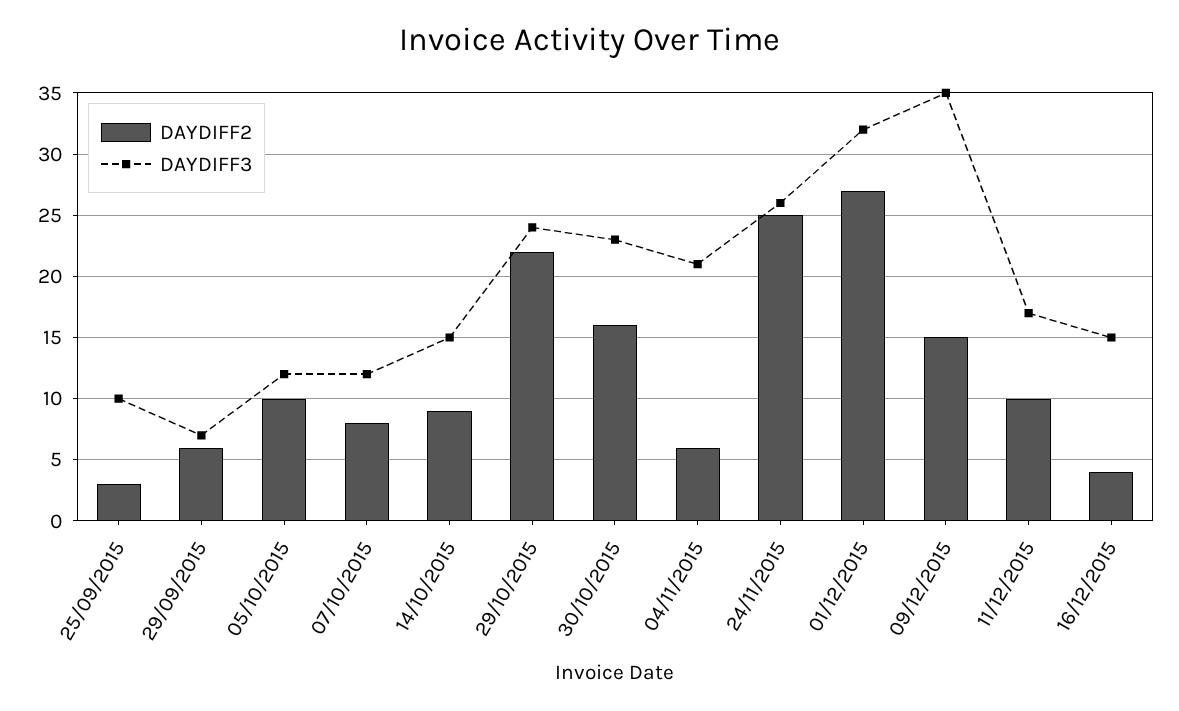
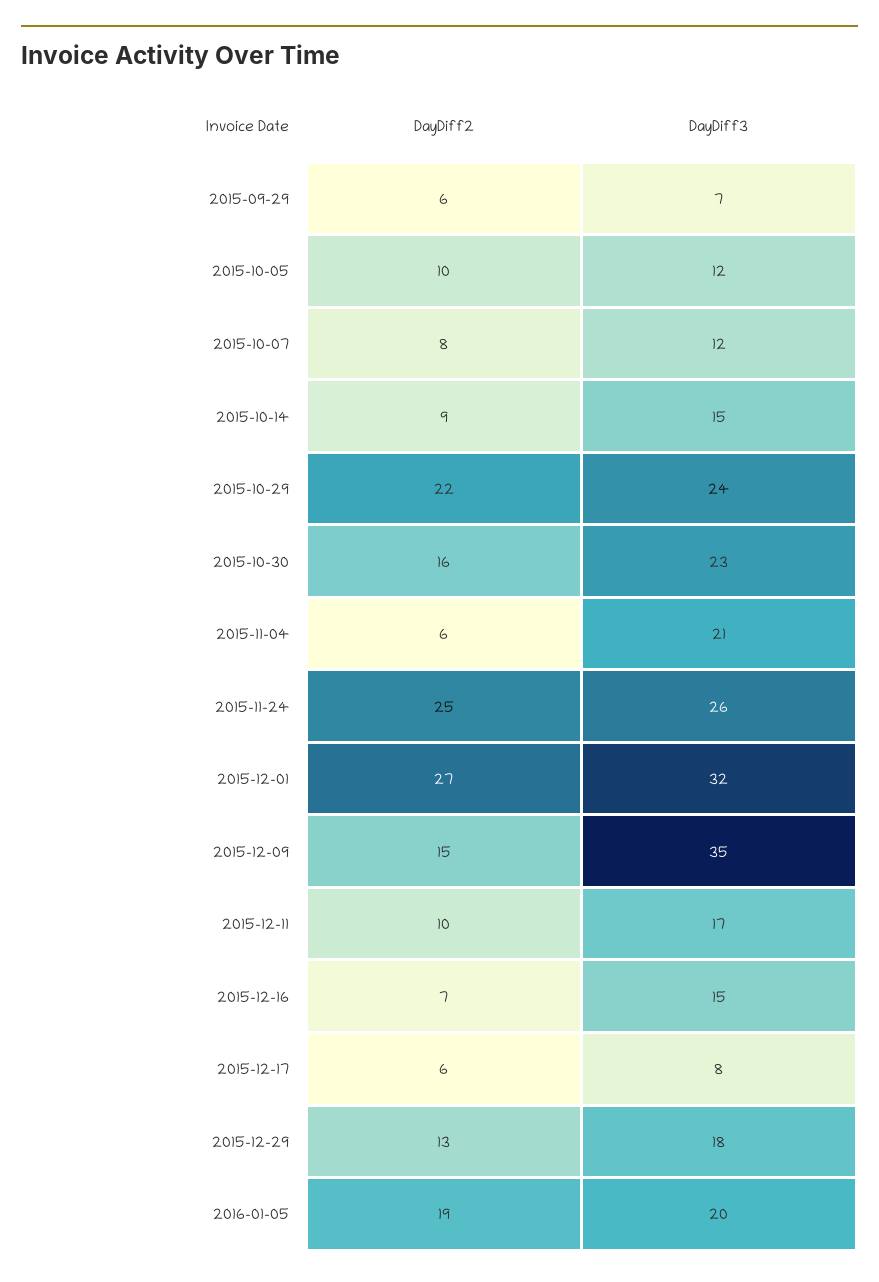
DAYDIFF2, 25/09/2015: 3 -> none
DAYDIFF3, 25/09/2015: 10 -> none
DAYDIFF2, 16/12/2015: 4 -> 7
DAYDIFF2, 2015-12-17: none -> 6
DAYDIFF3, 2015-12-17: none -> 8
DAYDIFF2, 2015-12-29: none -> 13
DAYDIFF3, 2015-12-29: none -> 18
DAYDIFF2, 2016-01-05: none -> 19
DAYDIFF3, 2016-01-05: none -> 20

